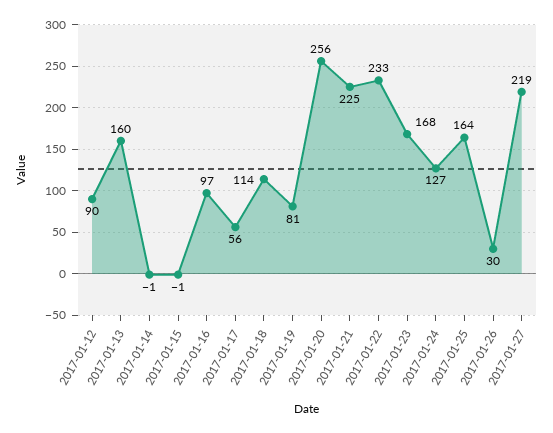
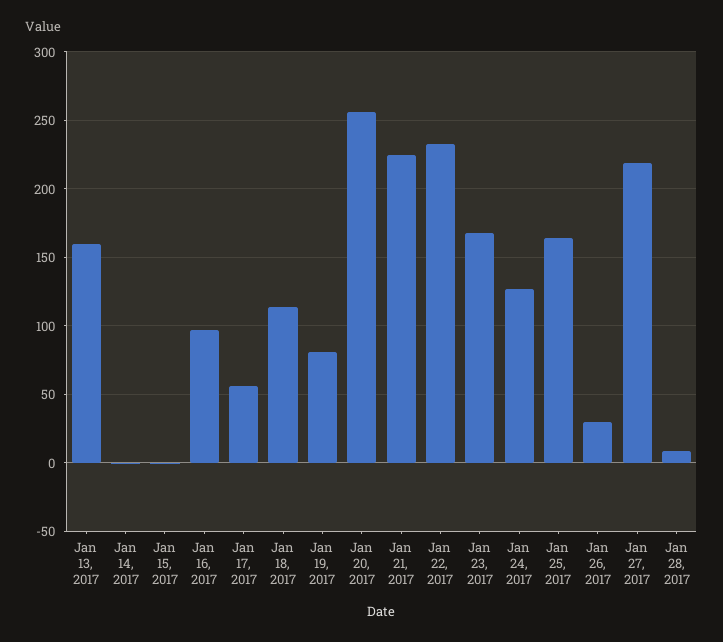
2017-01-12: 90 -> none
Jan 28, 2017: none -> 10

